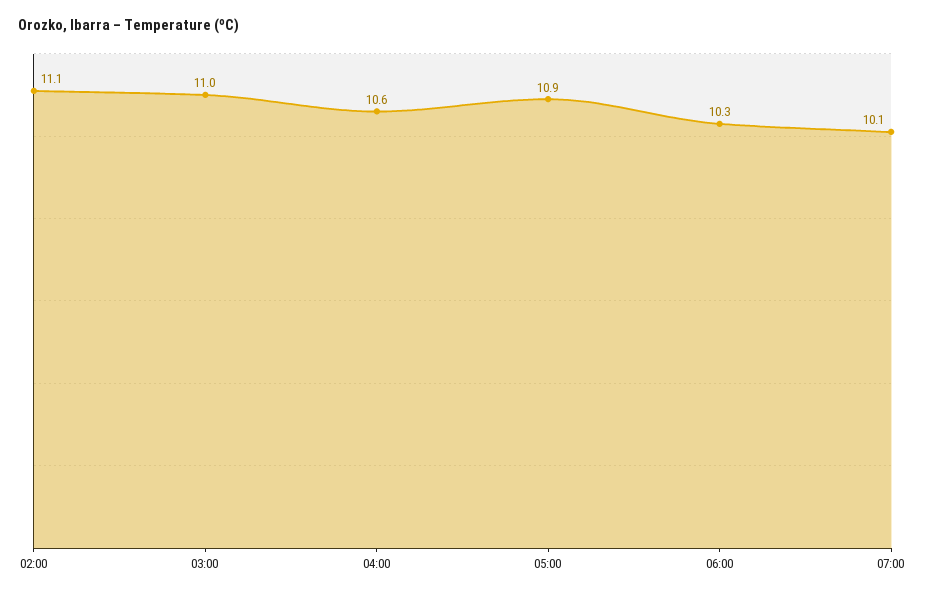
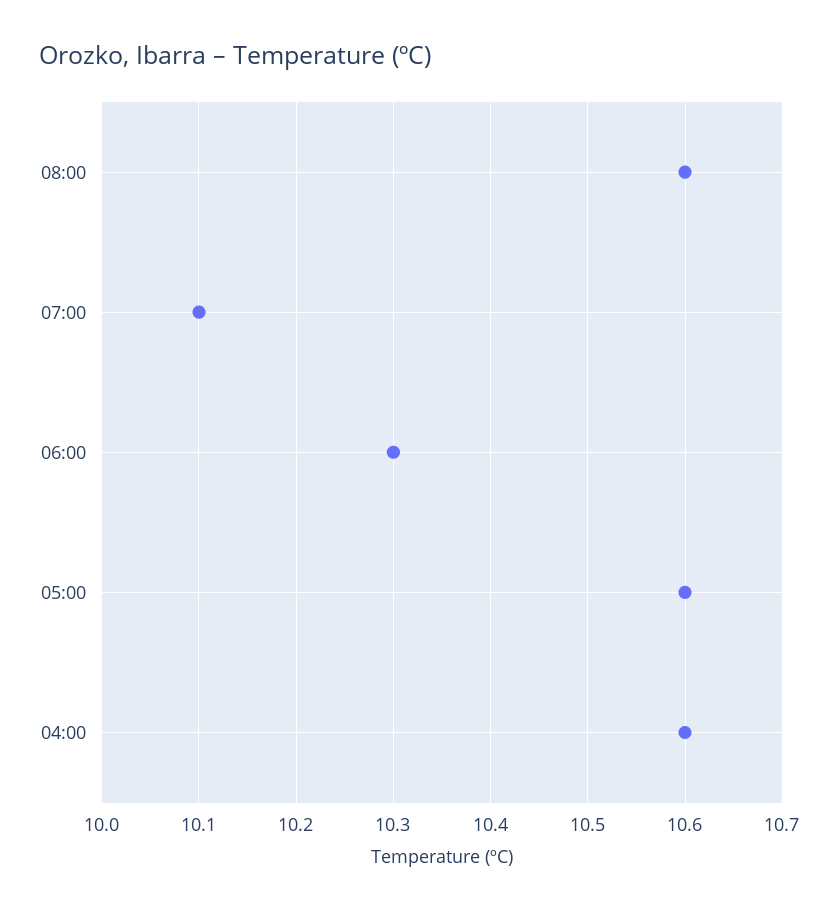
02:00: 11.1 -> none
03:00: 11 -> none
05:00: 10.9 -> 10.6
08:00: none -> 10.6

